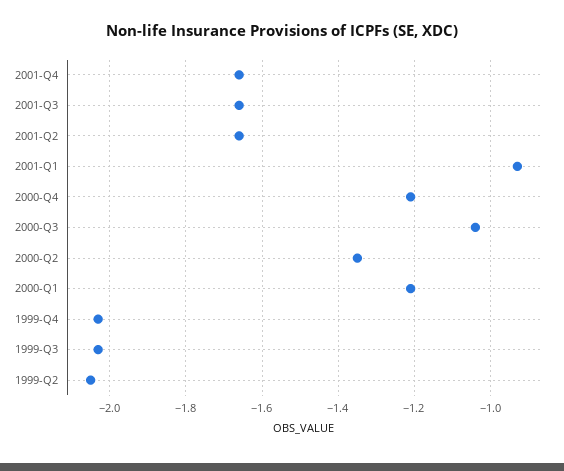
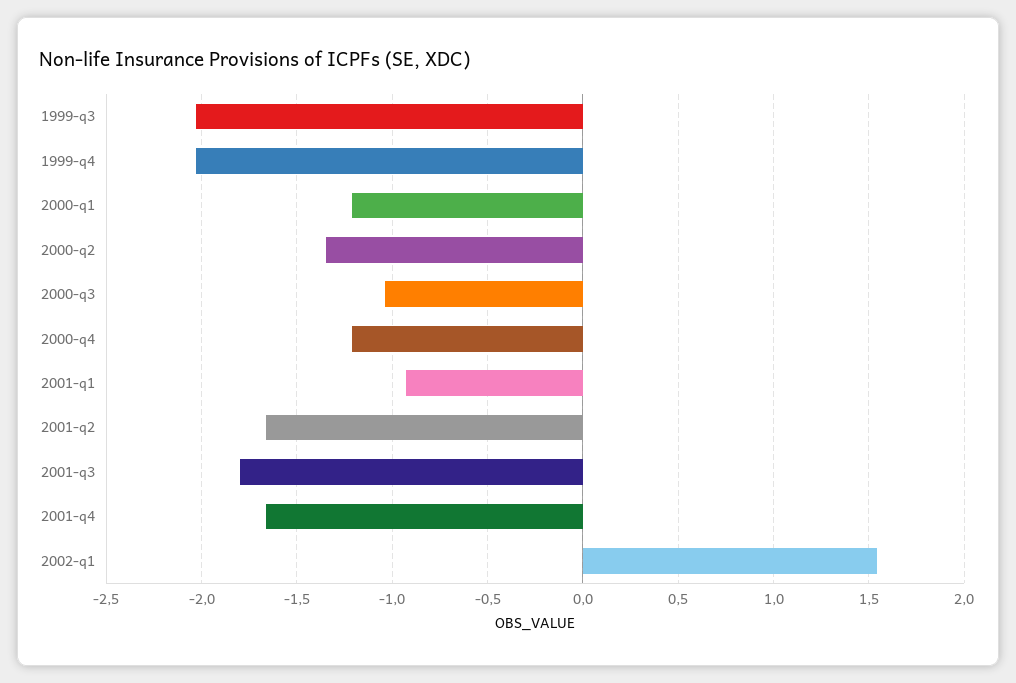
2001-Q3: -1.65 -> -1.8
1999-Q2: -2.05 -> none
2002-q1: none -> 1.55

